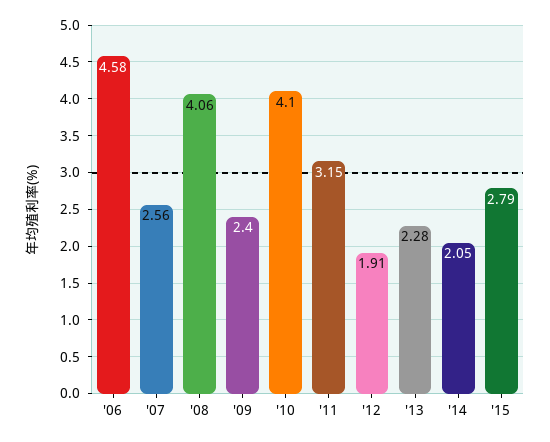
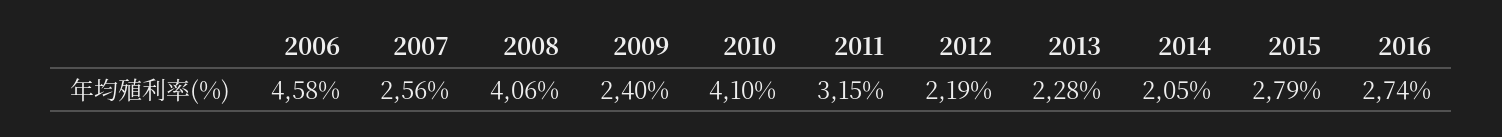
'12: 1.91 -> 2.19
2016: none -> 2.74

